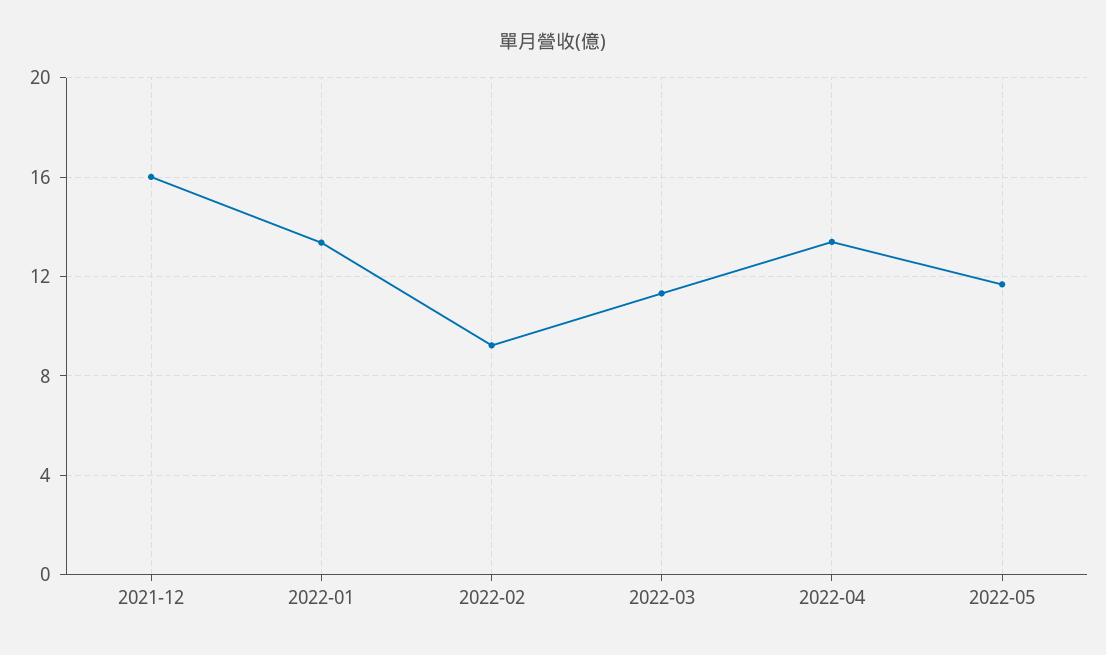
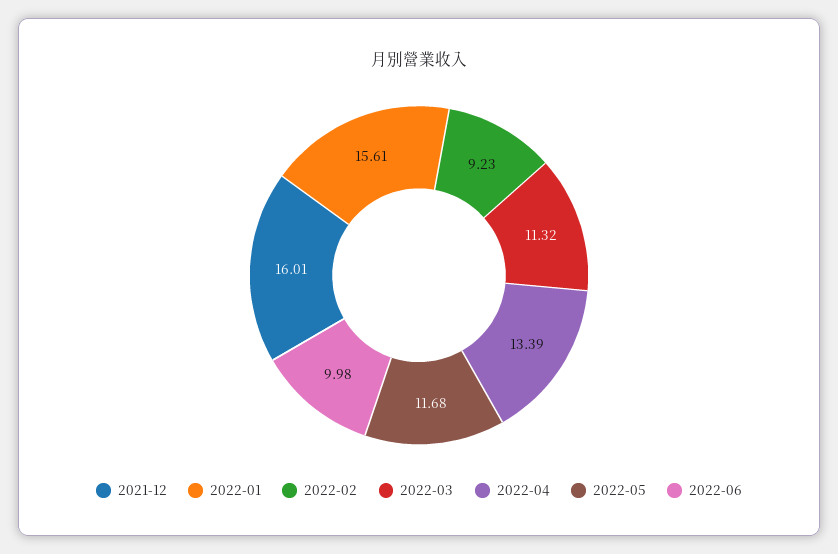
2022-01: 13.5 -> 15.61
2022-06: none -> 9.98

